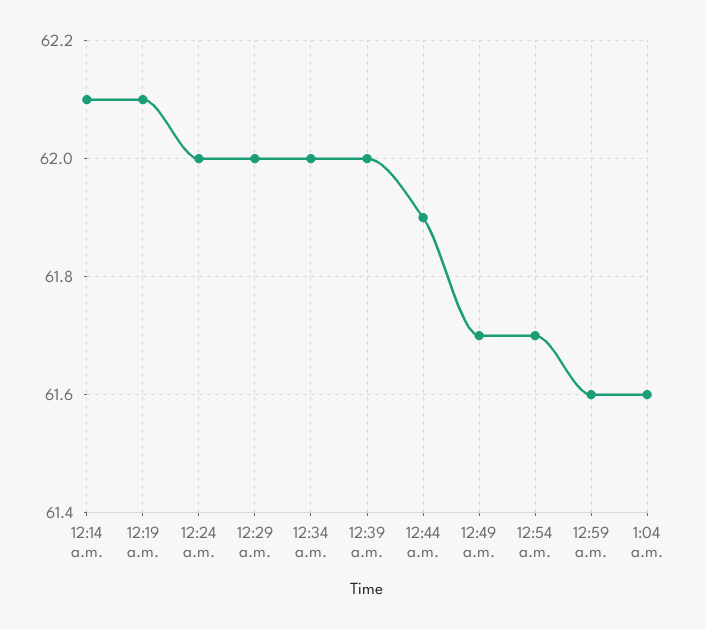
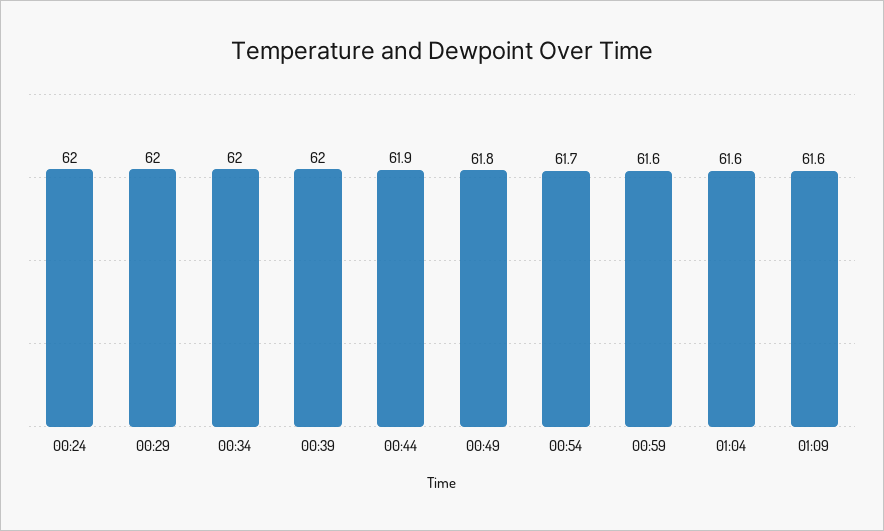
12:14 a.m.: 62.1 -> none
12:19 a.m.: 62.1 -> none
12:49 a.m.: 61.7 -> 61.8
01:09: none -> 61.6

